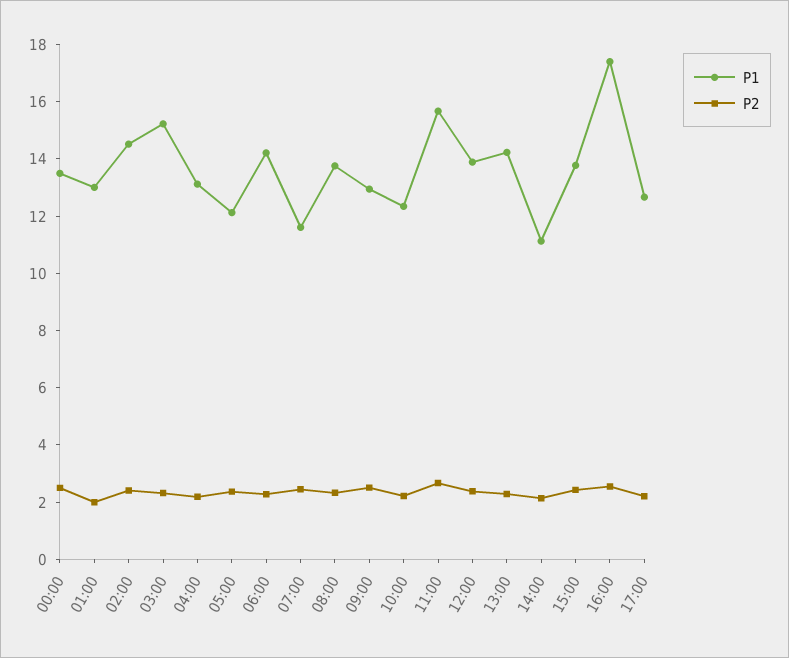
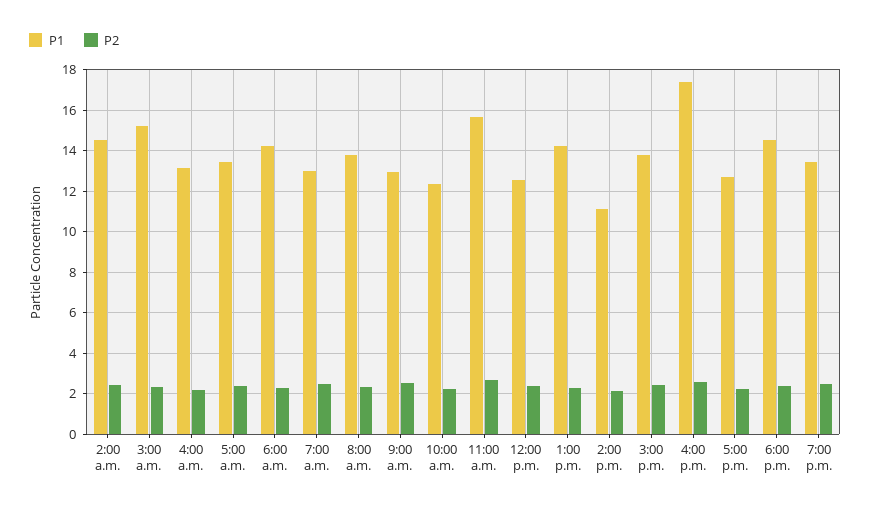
P1, 00:00: 13.5 -> none
P2, 00:00: 2.5 -> none
P1, 01:00: 13 -> none
P2, 01:00: 2 -> none
P1, 05:00: 12 -> 13.5
P1, 07:00: 11.5 -> 13
P1, 12:00: 14 -> 12.5
P1, 6:00 p.m.: none -> 14.5
P2, 6:00 p.m.: none -> 2.5
P1, 7:00 p.m.: none -> 13.5
P2, 7:00 p.m.: none -> 2.5

